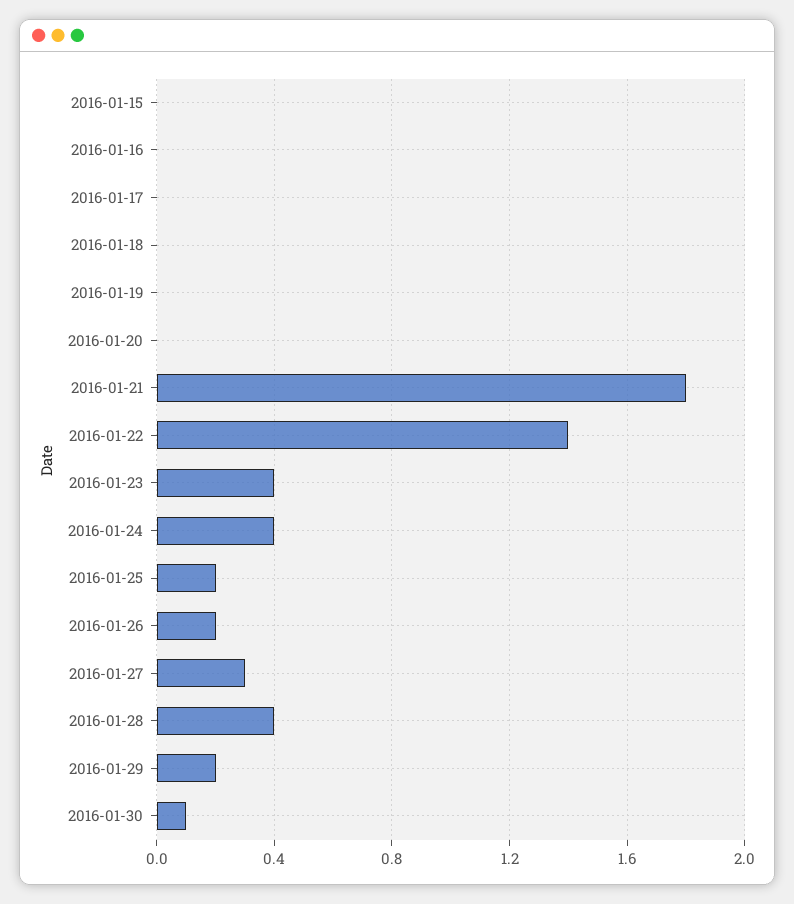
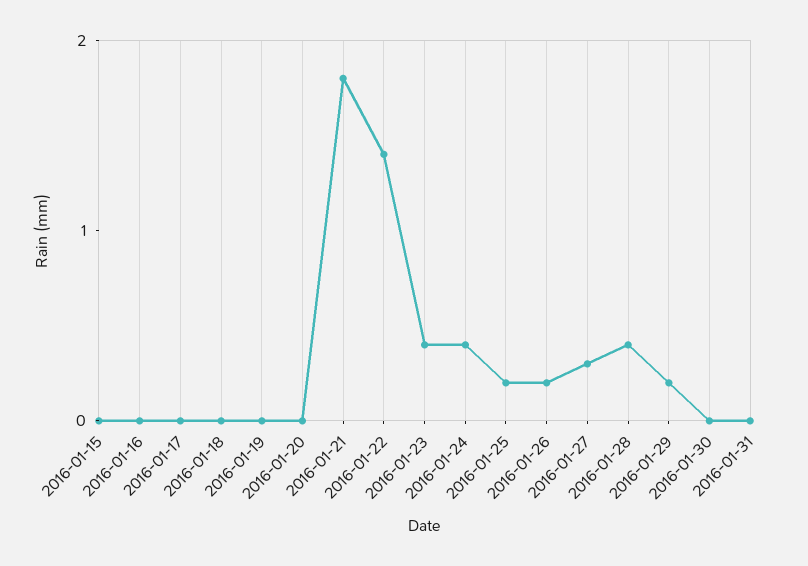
2016-01-30: 0.1 -> 0
2016-01-31: none -> 0

